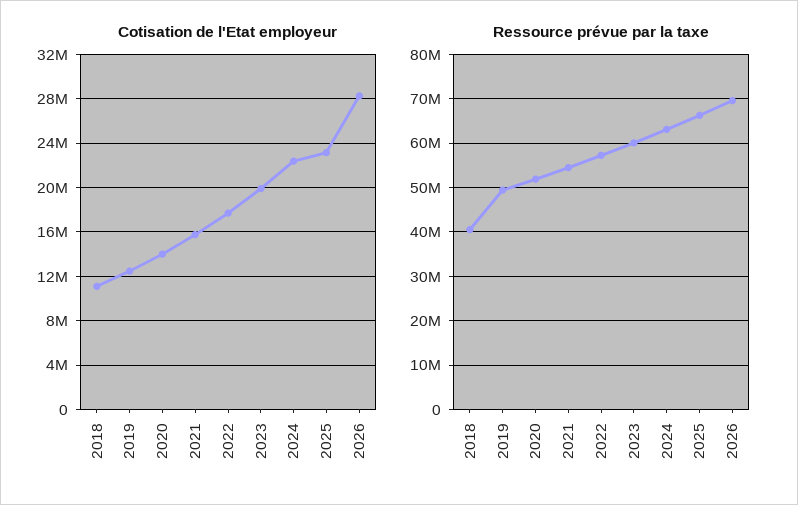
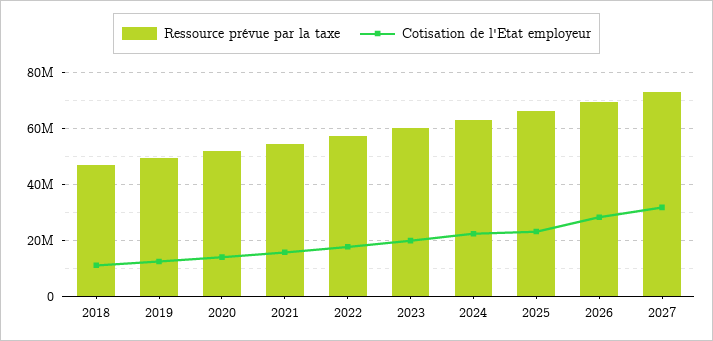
Ressource prévue par la taxe, 2018: 40000000 -> 47500000
Ressource prévue par la taxe, 2027: none -> 72500000
Cotisation de l'Etat employeur, 2027: none -> 32500000

